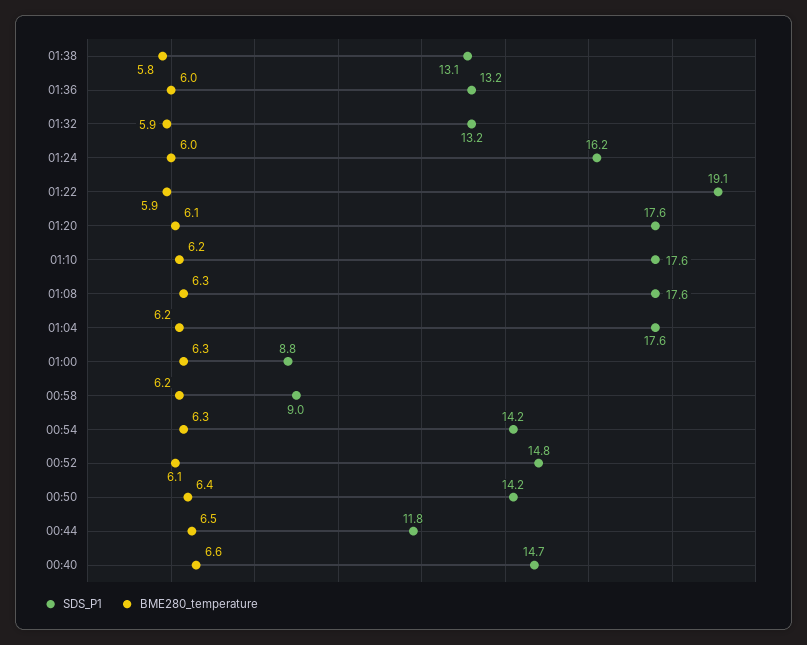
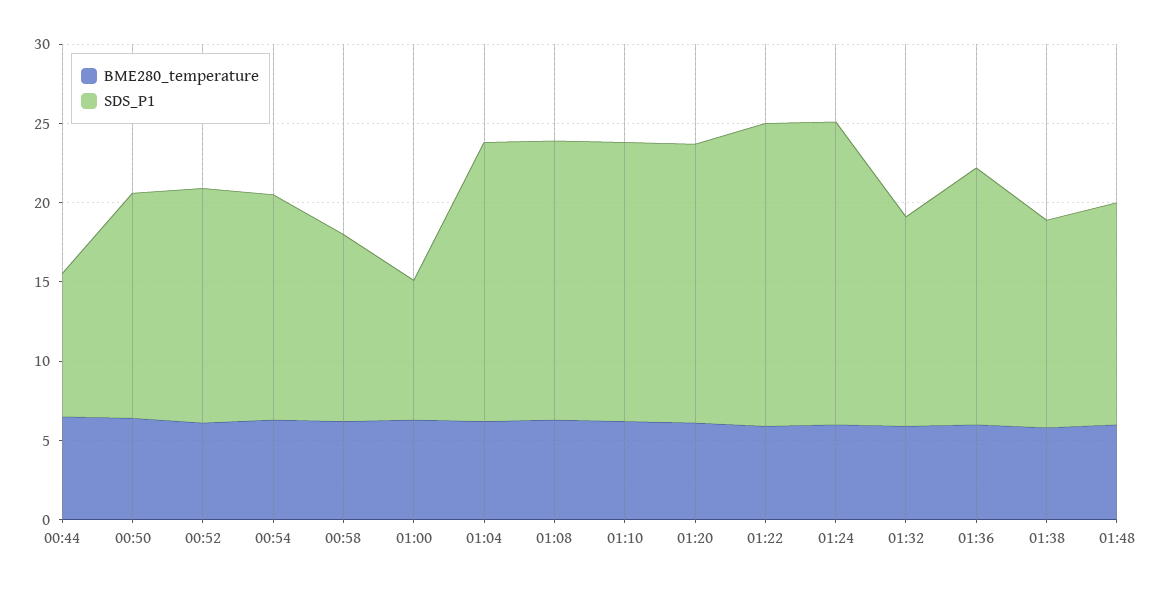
SDS_P1, 01:36: 13.2 -> 16
SDS_P1, 01:24: 16.2 -> 19
SDS_P1, 00:58: 9 -> 12
SDS_P1, 00:44: 11.8 -> 9
SDS_P1, 00:40: 14.7 -> none
BME280_temperature, 00:40: 6.6 -> none
BME280_temperature, 01:48: none -> 6
SDS_P1, 01:48: none -> 14

